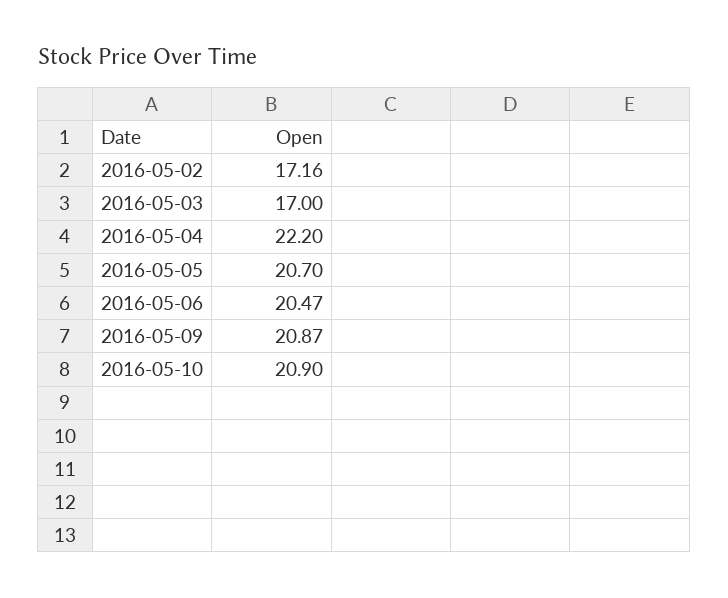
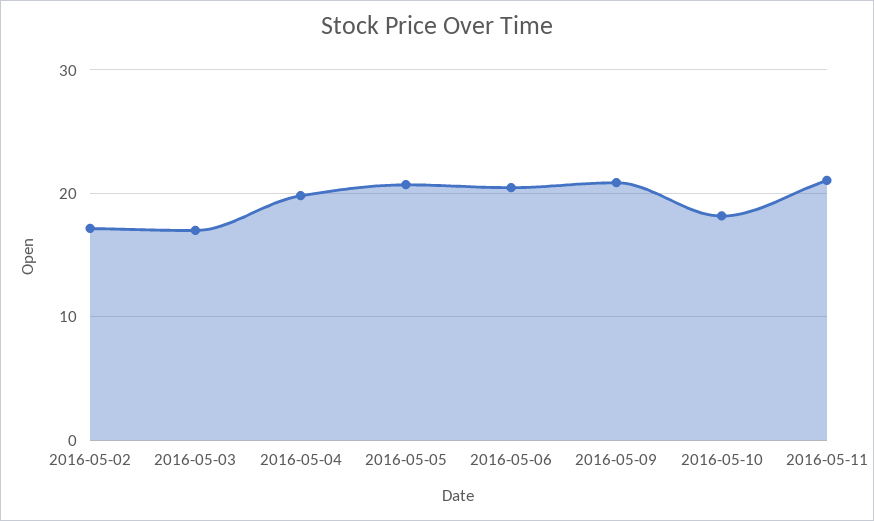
2016-05-04: 22.2 -> 20
2016-05-10: 20.9 -> 18
2016-05-11: none -> 21

